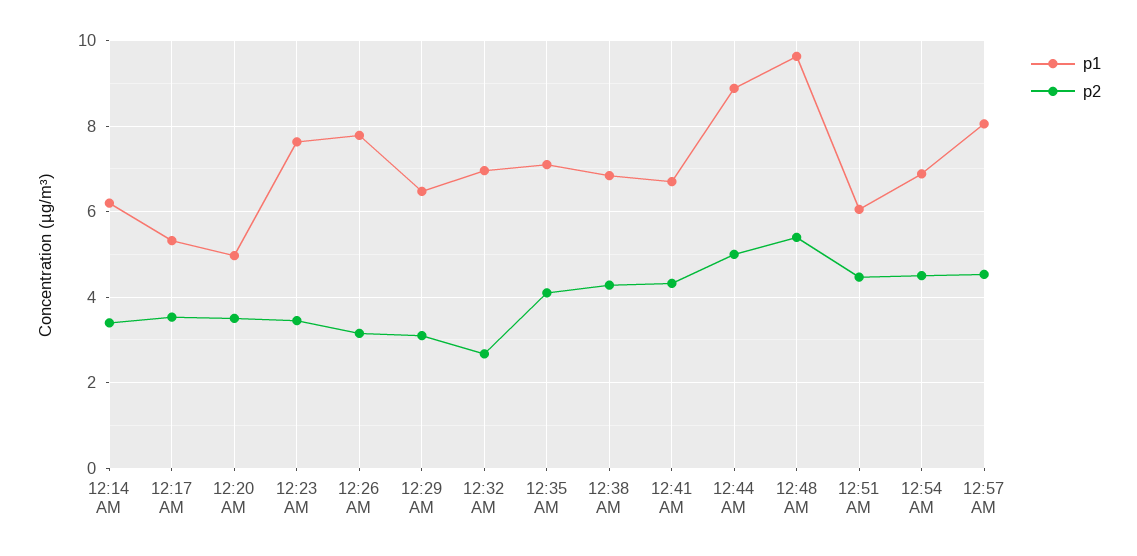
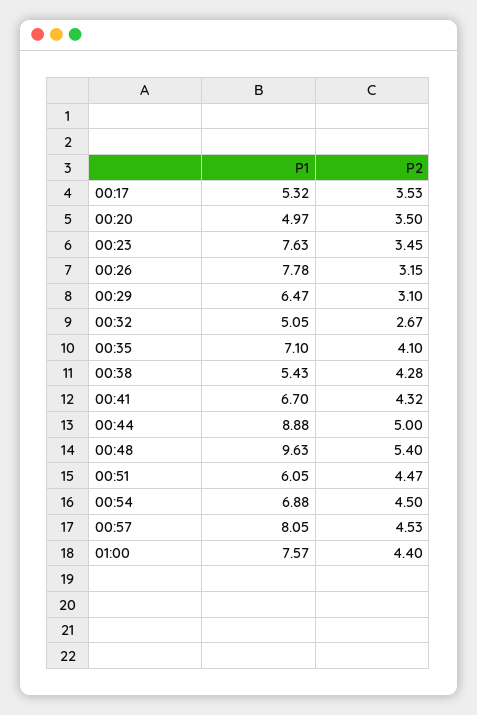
p1, 12:14 AM: 6.2 -> none
p2, 12:14 AM: 3.4 -> none
p1, 12:32 AM: 7 -> 5.05
p1, 12:38 AM: 6.8 -> 5.43
p1, 01:00: none -> 7.57
p2, 01:00: none -> 4.4

